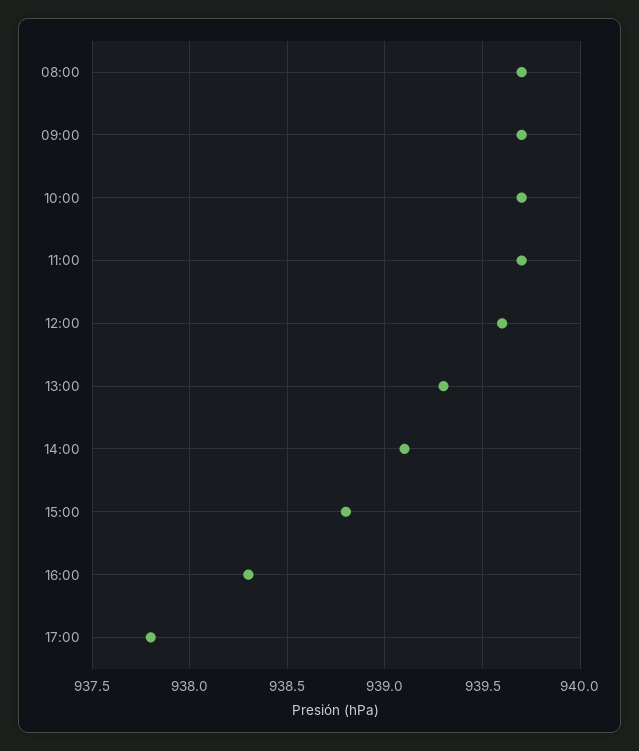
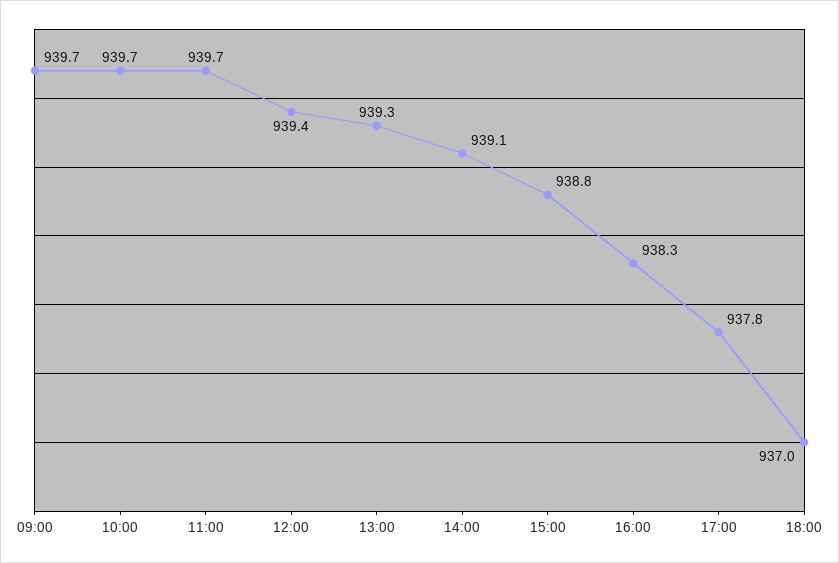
08:00: 939.7 -> none
12:00: 939.6 -> 939.4
18:00: none -> 937

